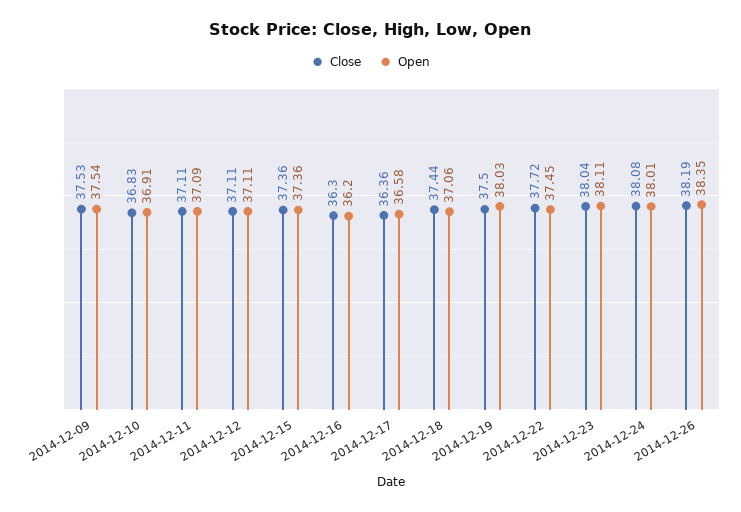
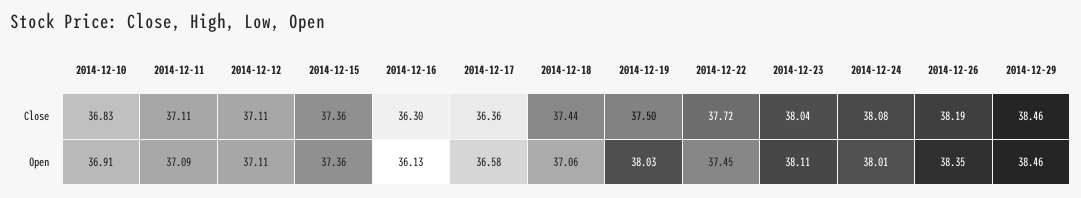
Close, 2014-12-09: 37.53 -> none
Open, 2014-12-09: 37.54 -> none
Open, 2014-12-16: 36.2 -> 36.13
Close, 2014-12-29: none -> 38.46
Open, 2014-12-29: none -> 38.46

